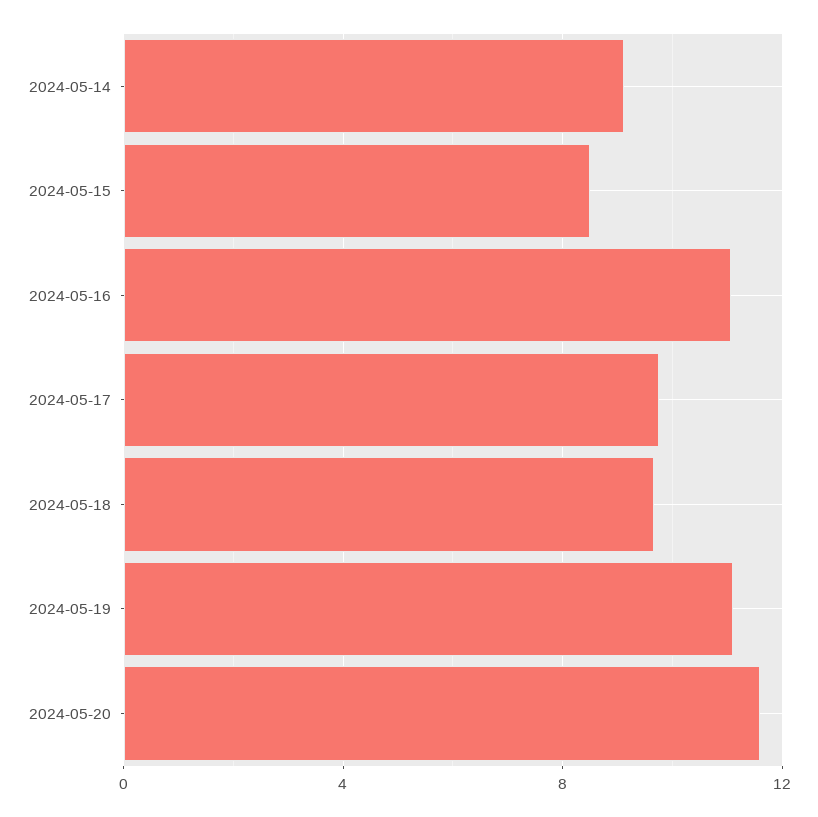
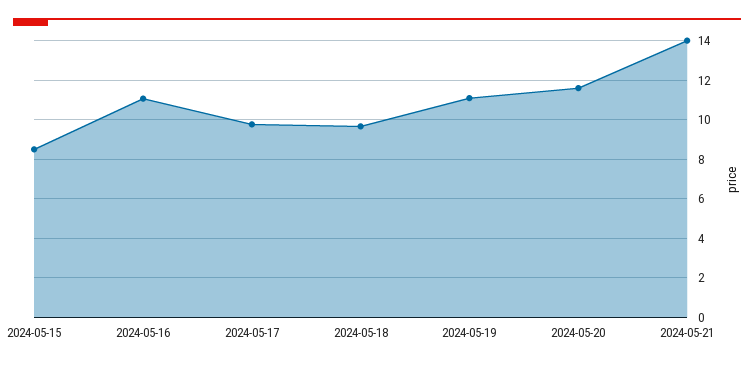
2024-05-14: 9 -> none
2024-05-21: none -> 14

